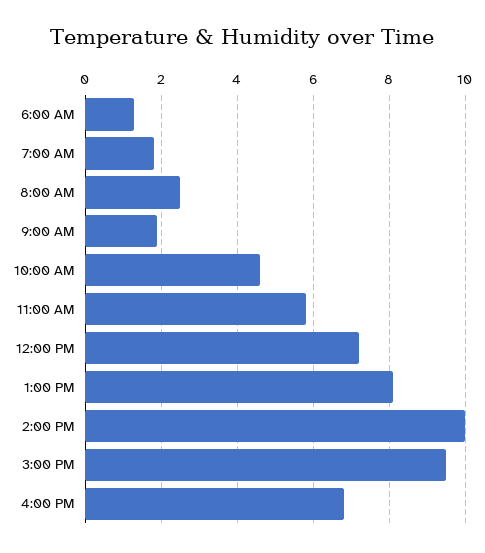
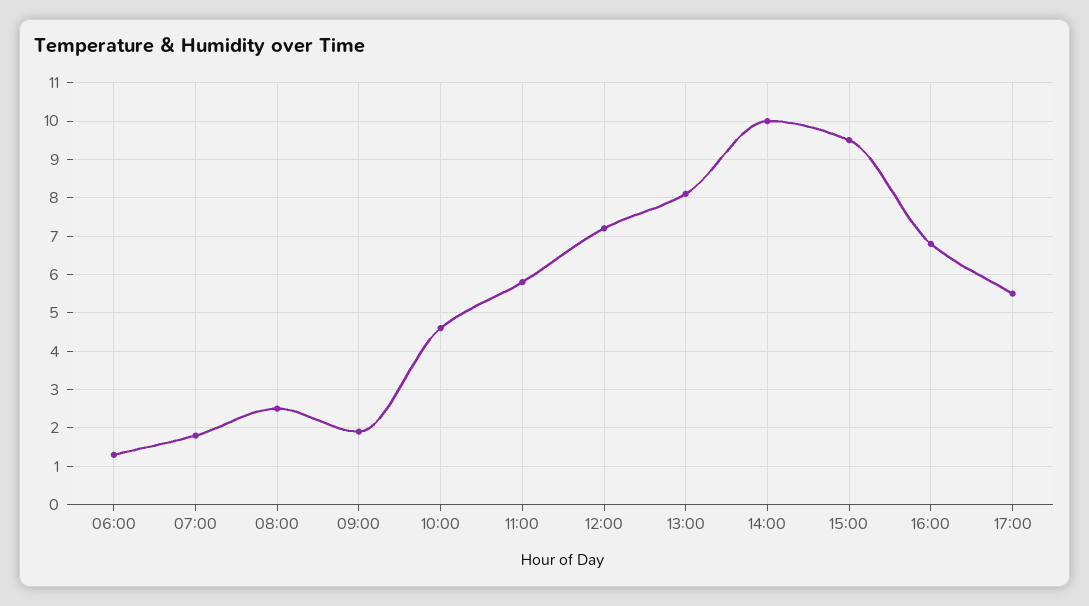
17:00: none -> 5.5

